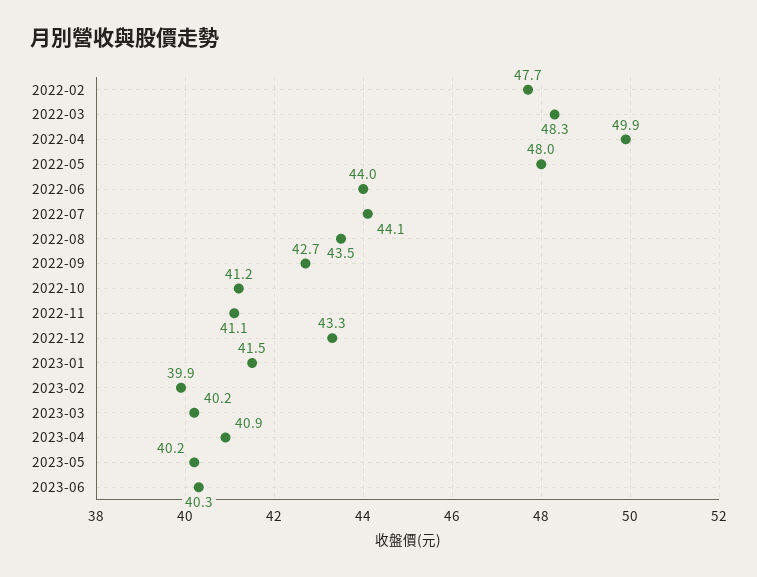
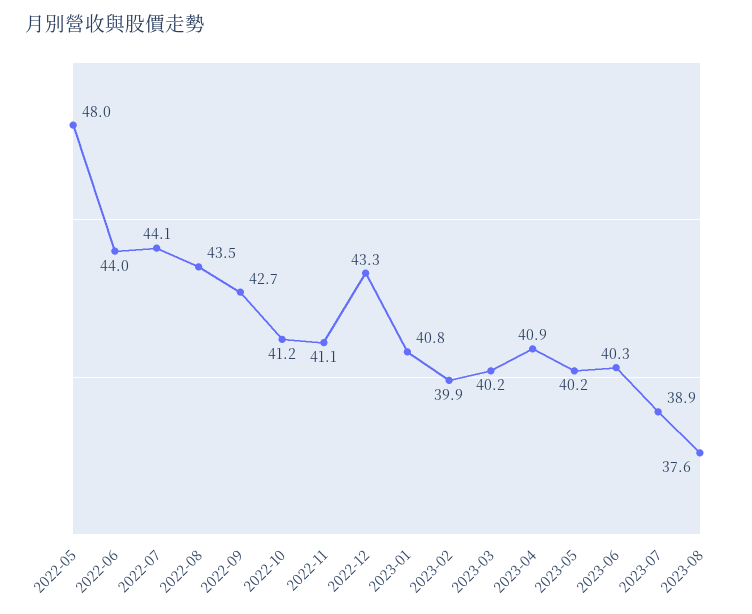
2022-02: 47.7 -> none
2022-03: 48.3 -> none
2022-04: 49.9 -> none
2023-01: 41.5 -> 40.8
2023-07: none -> 38.9
2023-08: none -> 37.6

